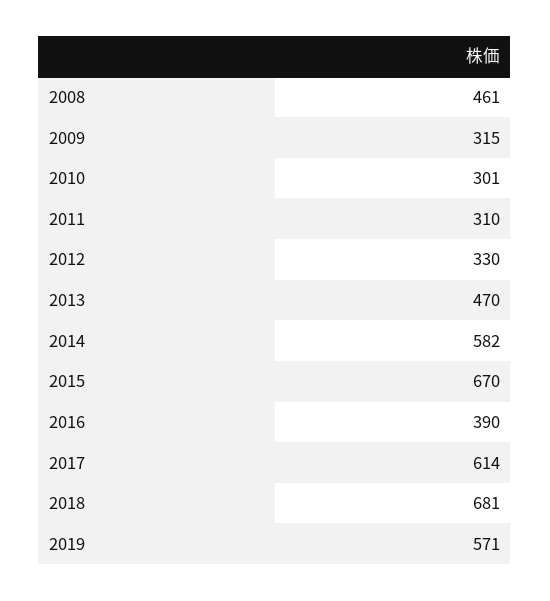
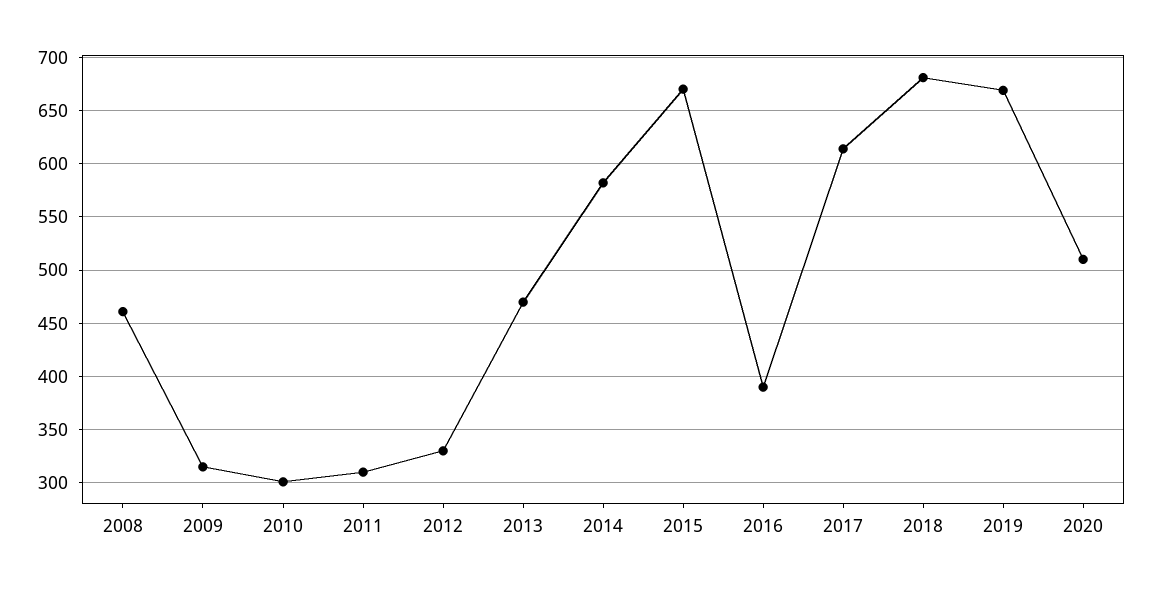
2019: 571 -> 670
2020: none -> 510

